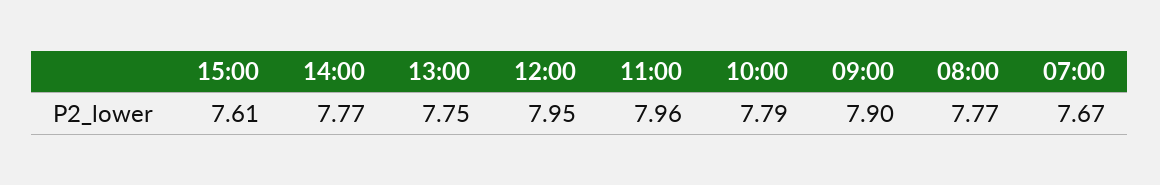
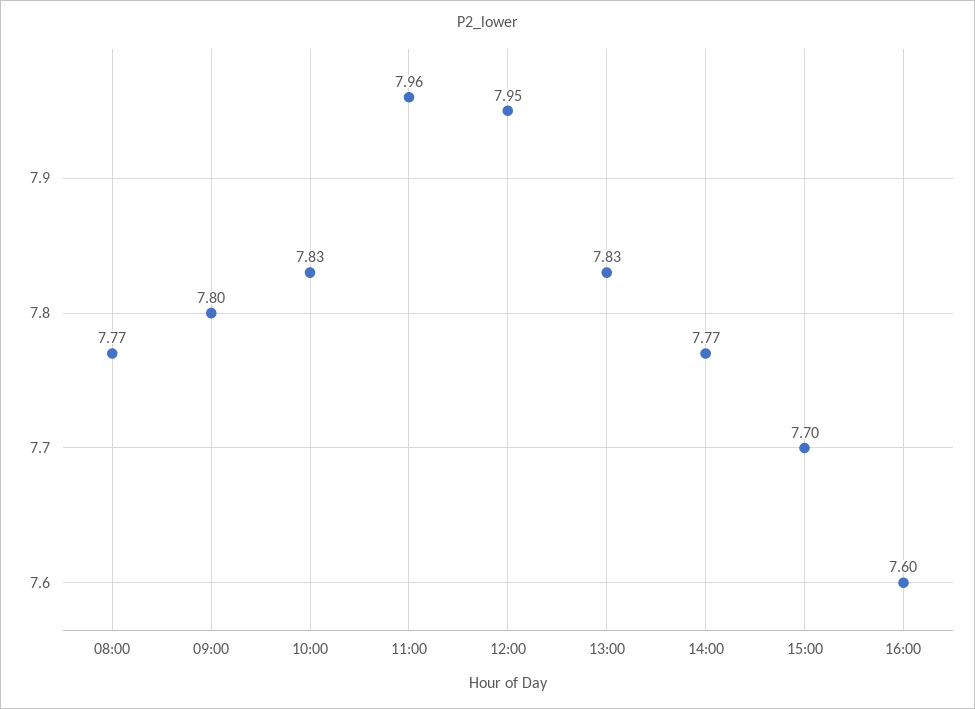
15:00: 7.61 -> 7.7
13:00: 7.75 -> 7.83
10:00: 7.79 -> 7.83
09:00: 7.9 -> 7.8
07:00: 7.67 -> none
16:00: none -> 7.6

